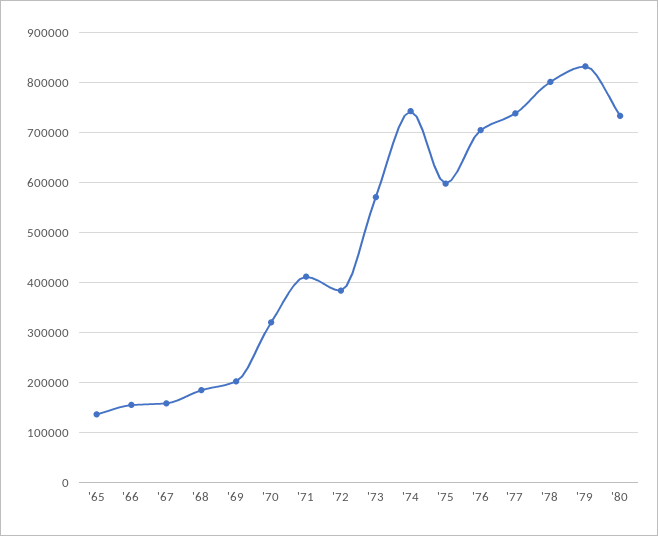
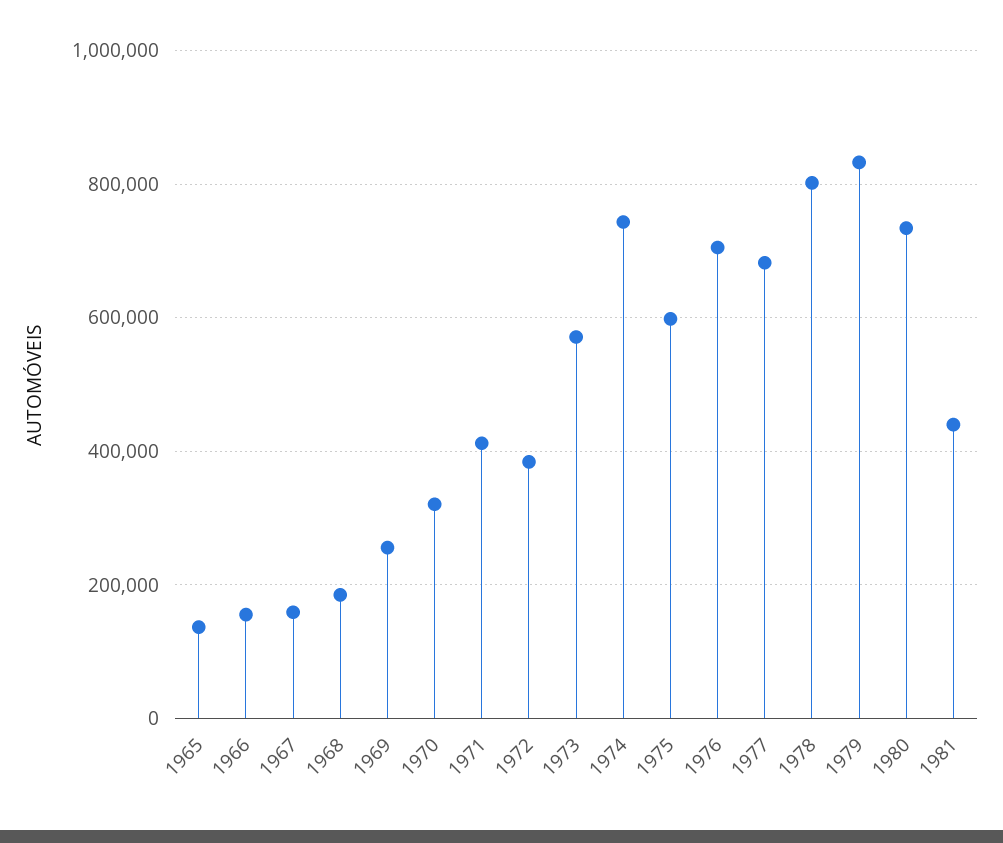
'69: 200000 -> 260000
'77: 740000 -> 680000
1981: none -> 440000

